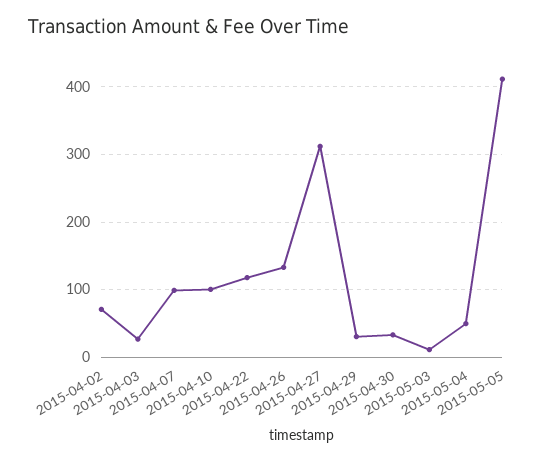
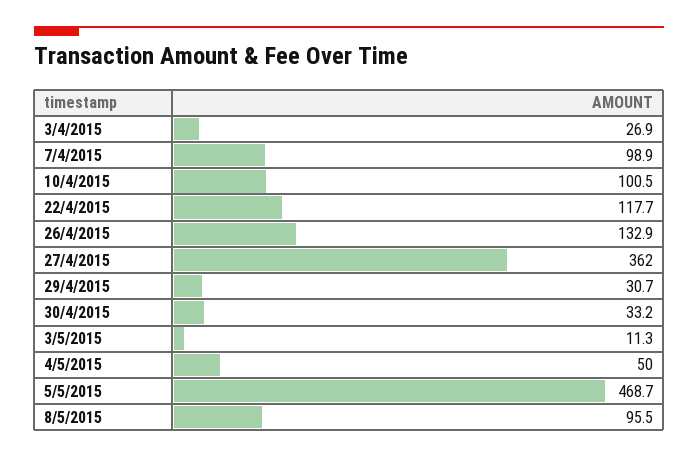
2015-04-02: 70 -> none
2015-04-27: 310 -> 362
2015-05-05: 410 -> 468.7
8/5/2015: none -> 95.5

